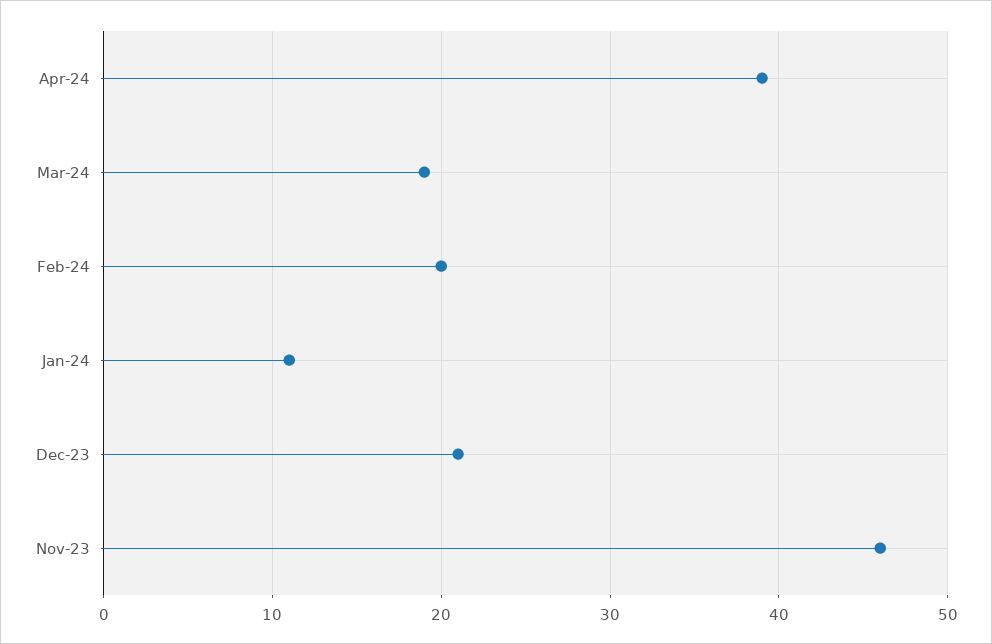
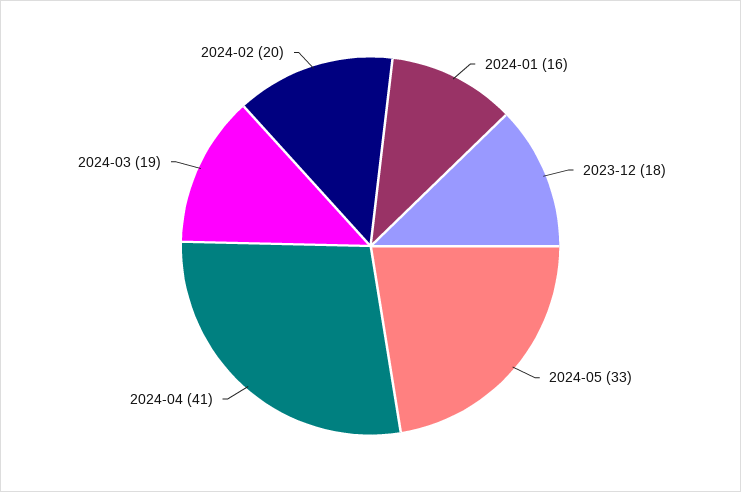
Apr-24: 39 -> 41
Jan-24: 11 -> 16
Dec-23: 21 -> 18
Nov-23: 46 -> none
2024-05: none -> 33

